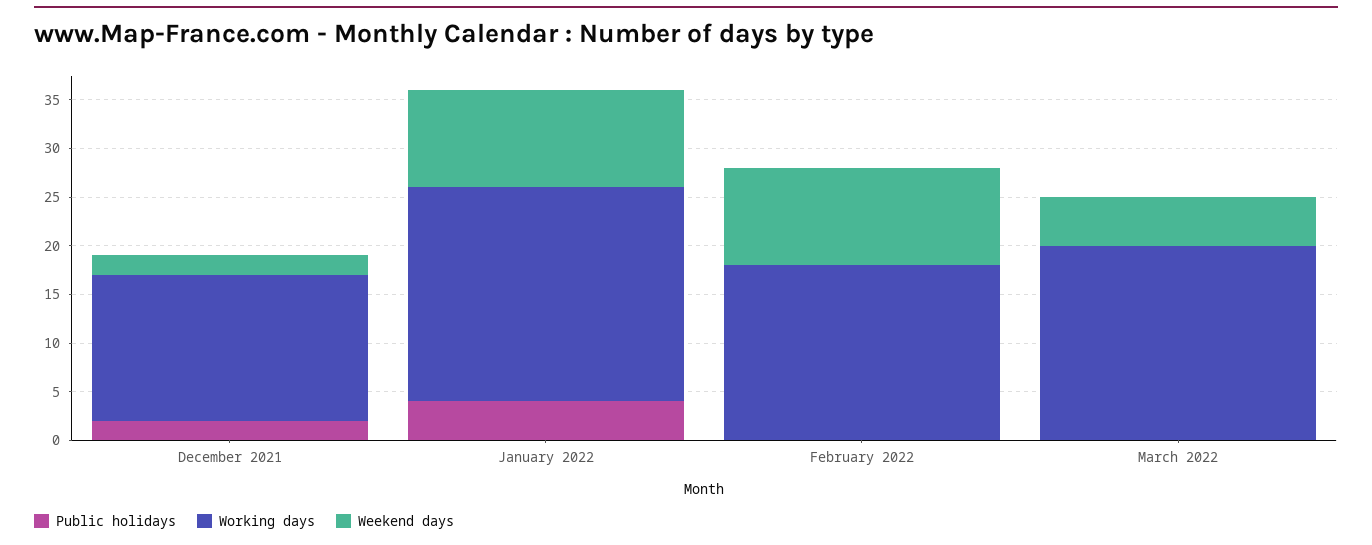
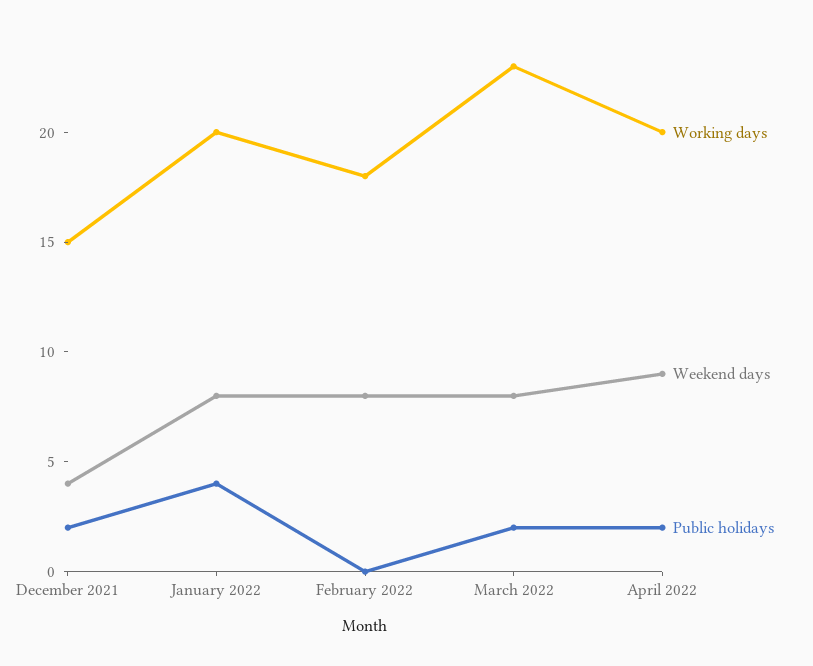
Weekend days, December 2021: 2 -> 4
Working days, January 2022: 22 -> 20
Weekend days, January 2022: 10 -> 8
Weekend days, February 2022: 10 -> 8
Public holidays, March 2022: 0 -> 2
Working days, March 2022: 20 -> 23
Weekend days, March 2022: 5 -> 8
Working days, April 2022: none -> 20
Weekend days, April 2022: none -> 9
Public holidays, April 2022: none -> 2

